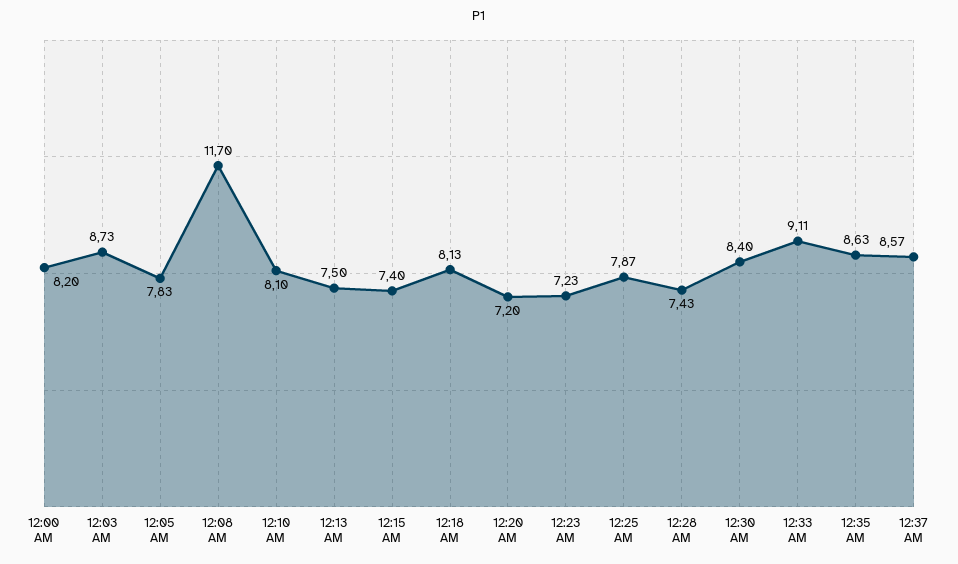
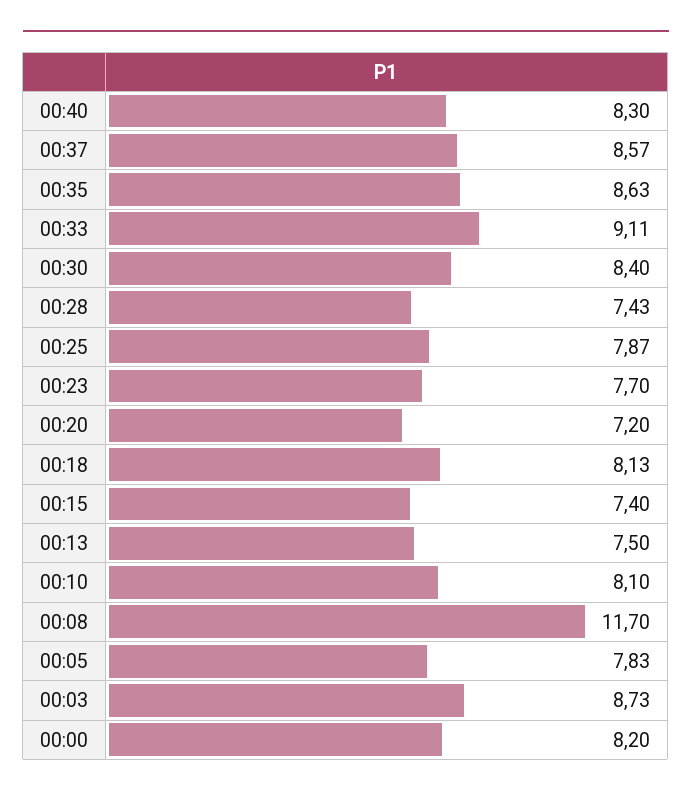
12:23 AM: 7.23 -> 7.7
00:40: none -> 8.3

